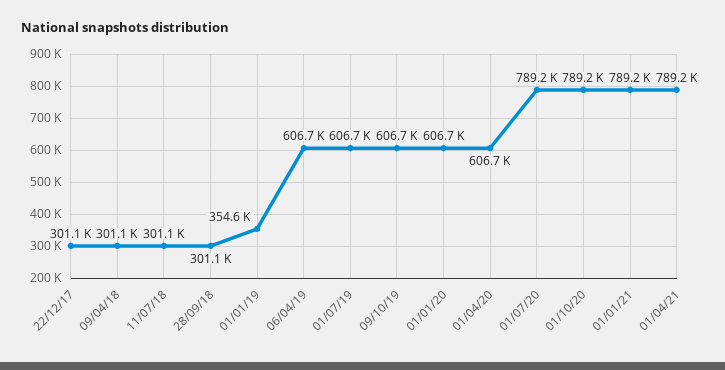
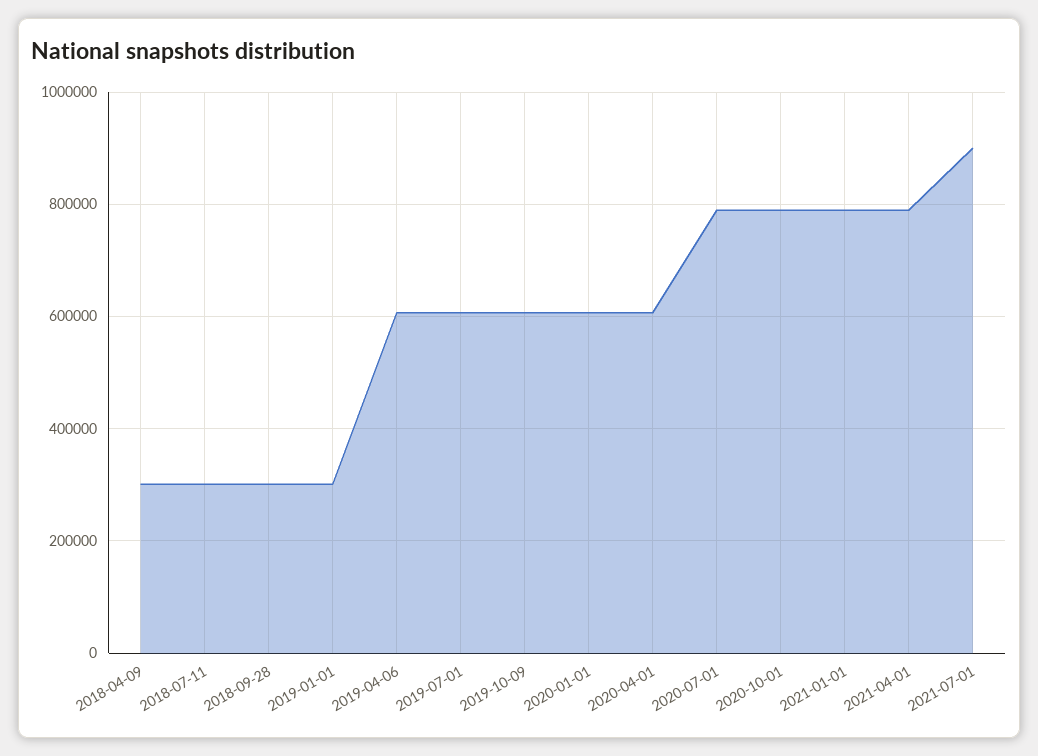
22/12/17: 301100 -> none
01/01/19: 354600 -> 300000
2021-07-01: none -> 900000

